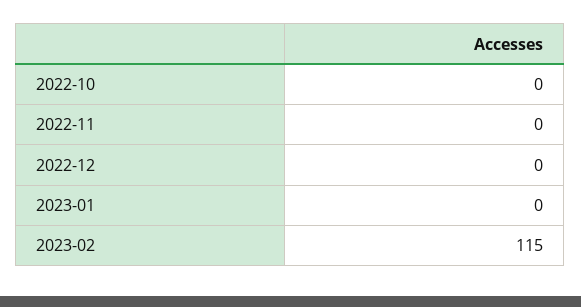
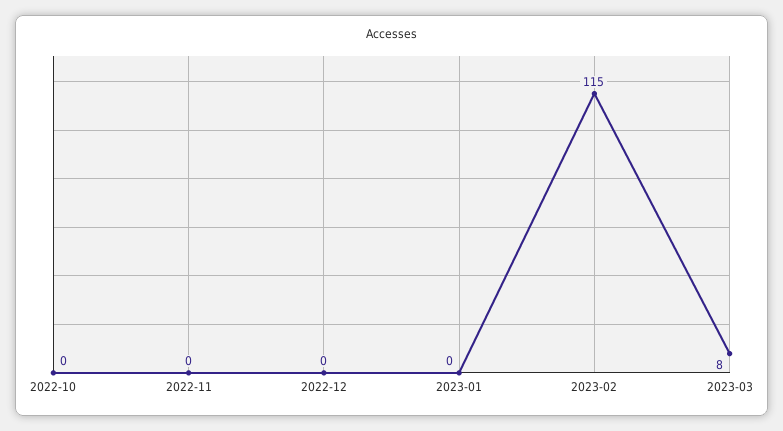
2023-03: none -> 8

